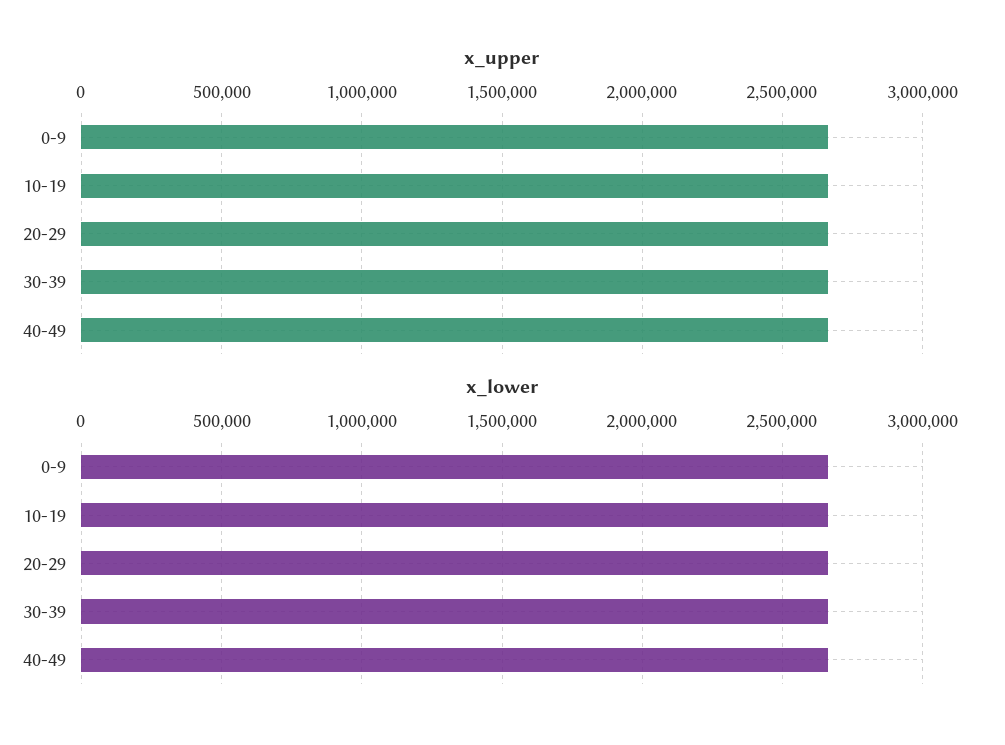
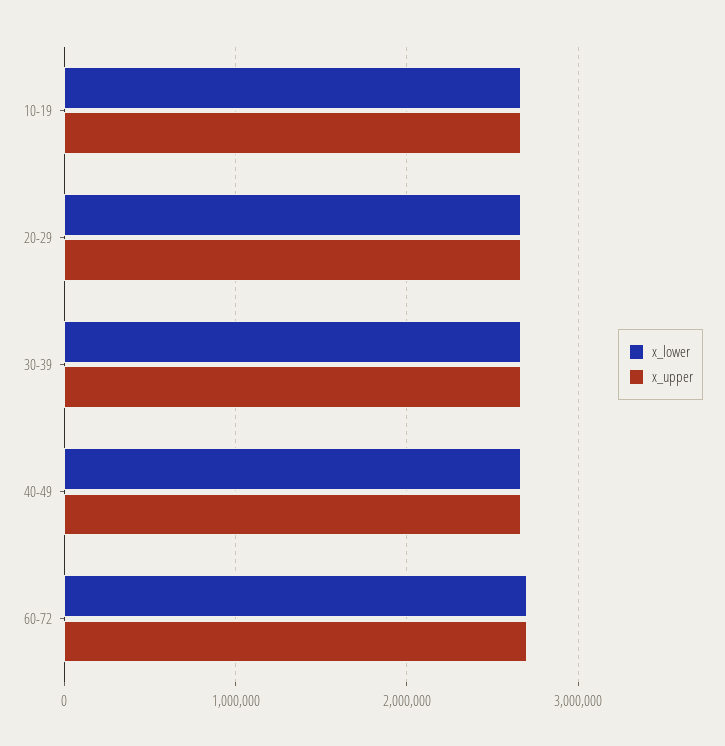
x_upper, 0-9: 2650000 -> none
x_lower, 0-9: 2650000 -> none
x_lower, 60-72: none -> 2700000
x_upper, 60-72: none -> 2700000

